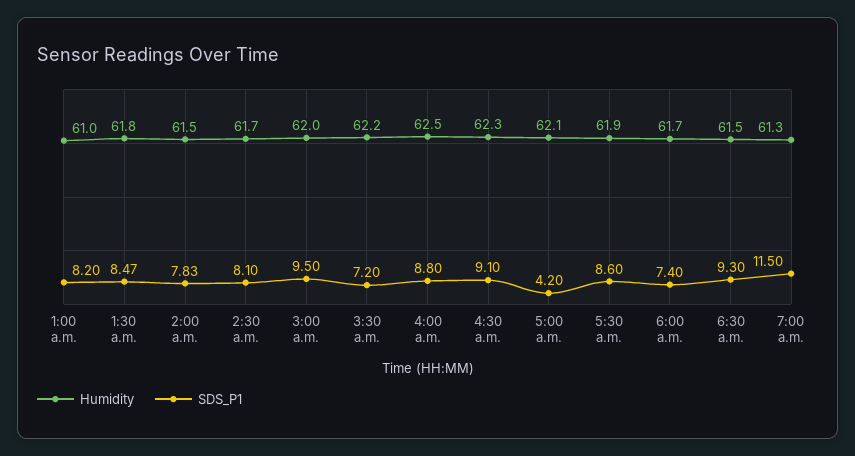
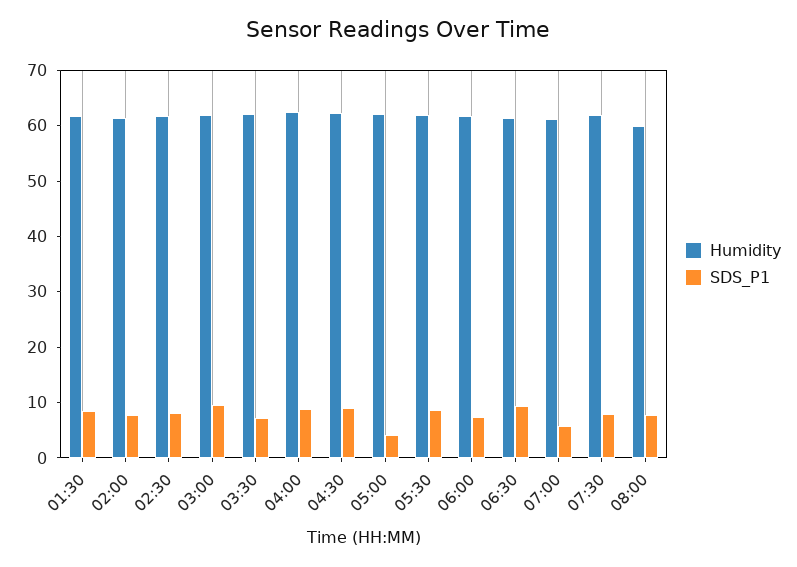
Humidity, 1:00 a.m.: 61 -> none
SDS_P1, 1:00 a.m.: 8.2 -> none
SDS_P1, 7:00 a.m.: 11.5 -> 6
Humidity, 07:30: none -> 62
SDS_P1, 07:30: none -> 8
Humidity, 08:00: none -> 60
SDS_P1, 08:00: none -> 8

